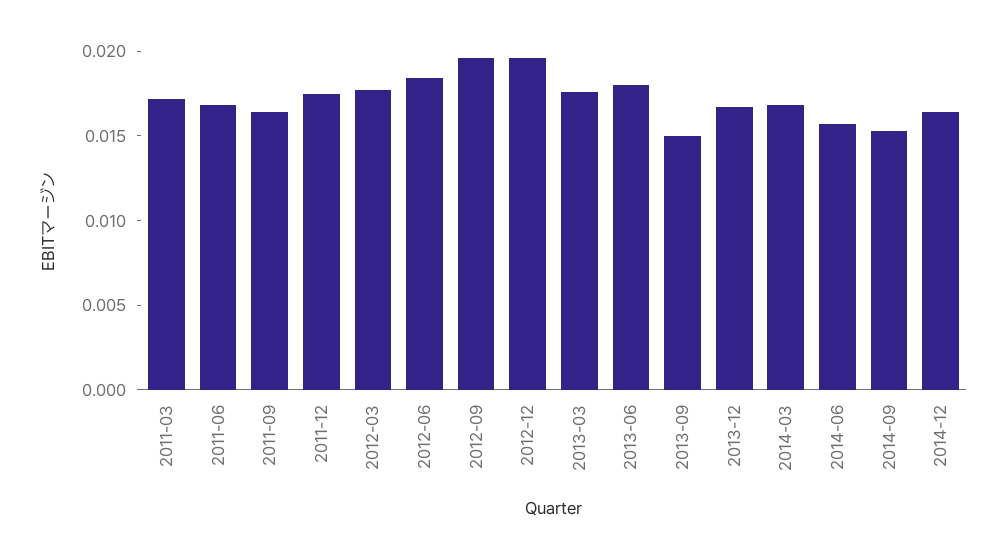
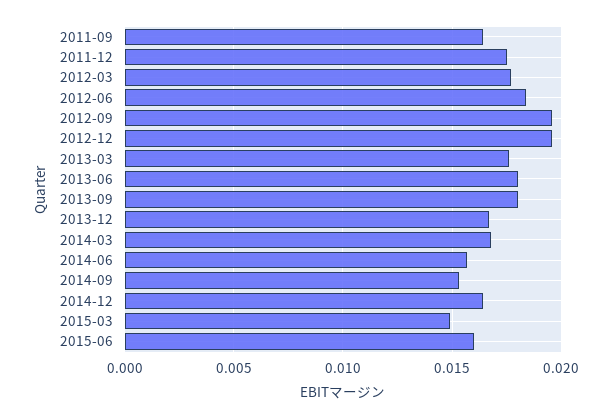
2011-03: 0.017 -> none
2011-06: 0.017 -> none
2013-09: 0.015 -> 0.018
2015-03: none -> 0.015
2015-06: none -> 0.016

